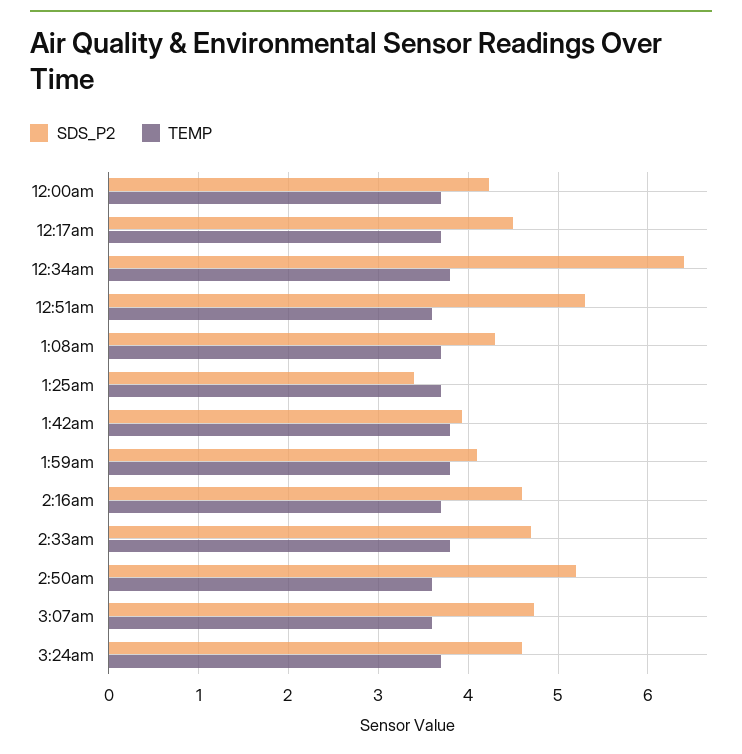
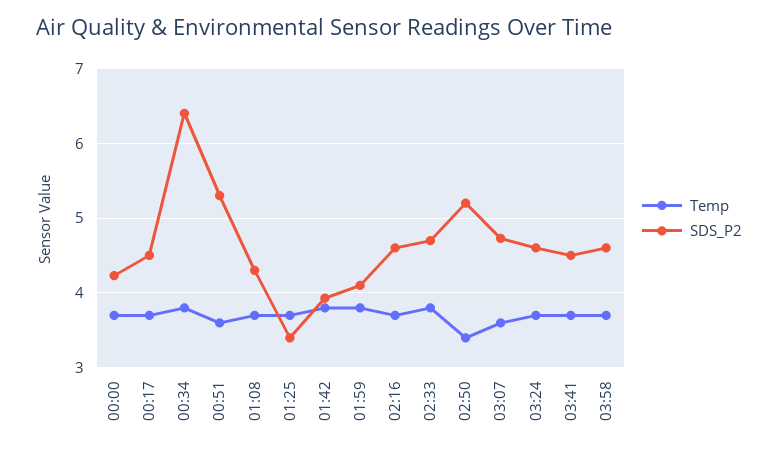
TEMP, 2:50am: 3.6 -> 3.4
TEMP, 03:41: none -> 3.7
SDS_P2, 03:41: none -> 4.5
TEMP, 03:58: none -> 3.7
SDS_P2, 03:58: none -> 4.6

